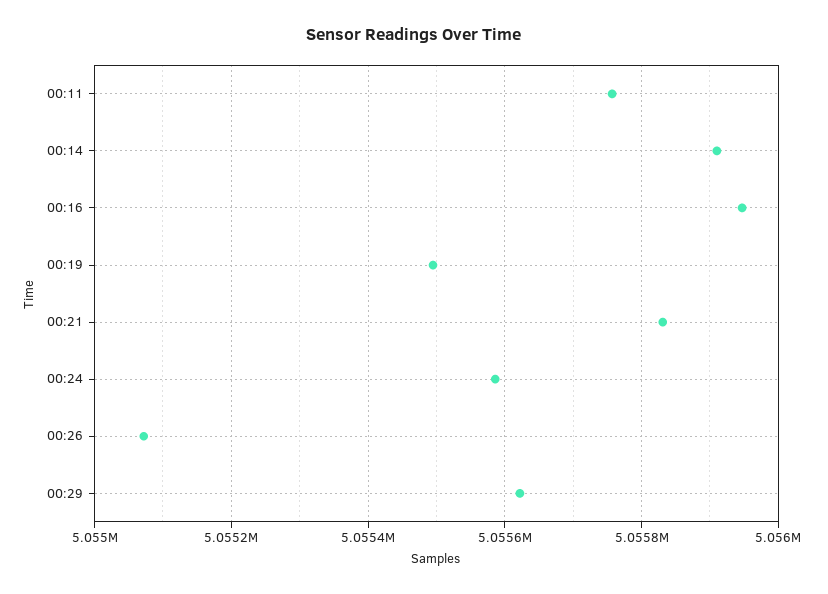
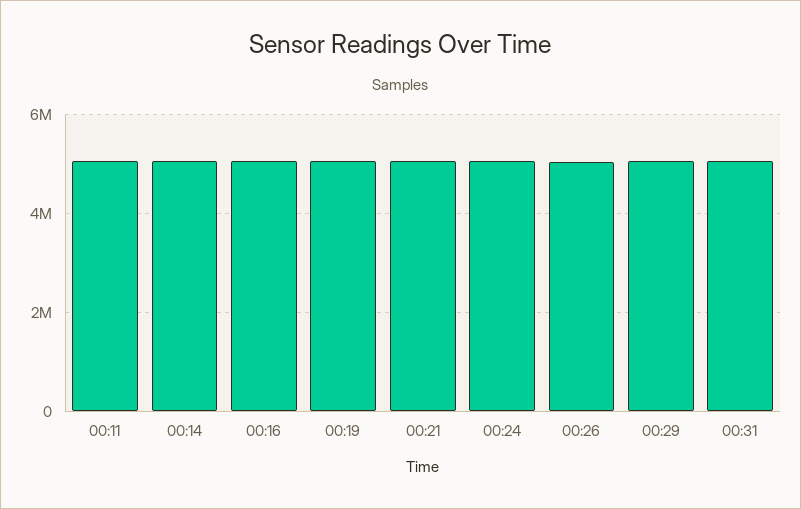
00:31: none -> 5000000

